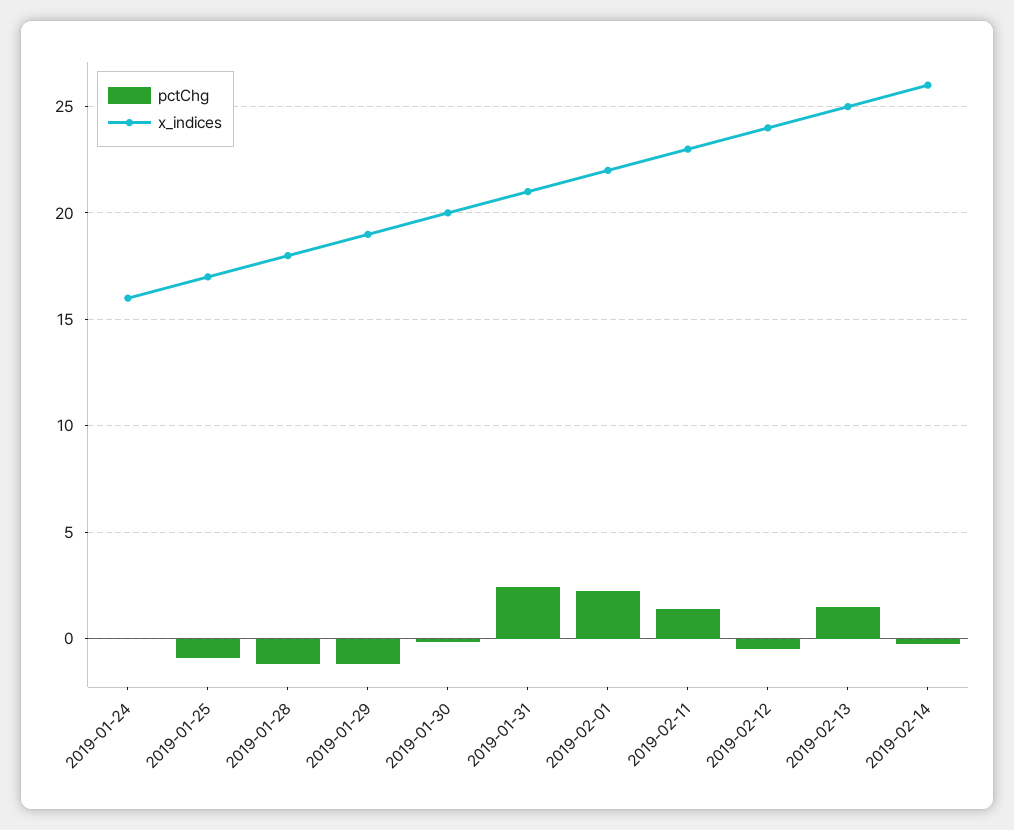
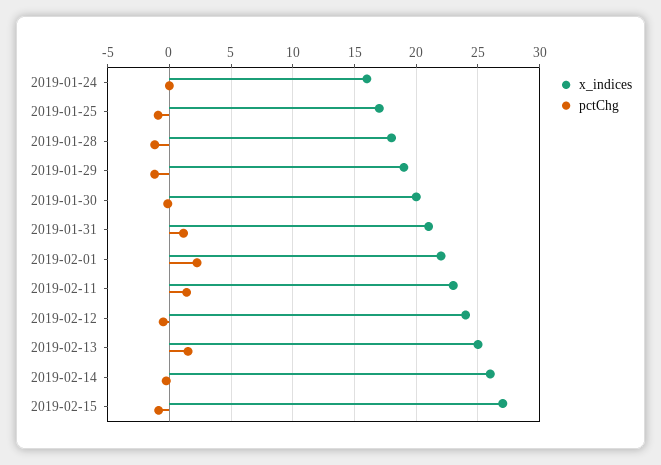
pctChg, 2019-01-31: 2.5 -> 1
x_indices, 2019-02-15: none -> 27
pctChg, 2019-02-15: none -> -1

